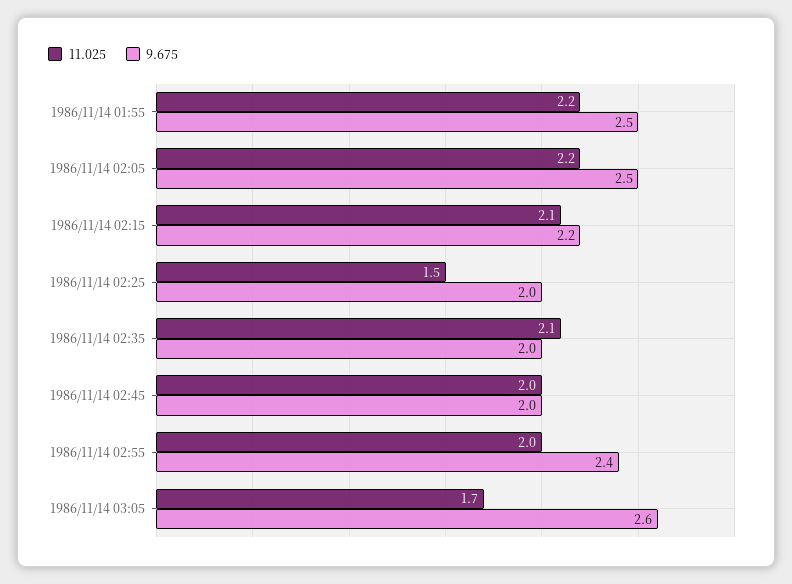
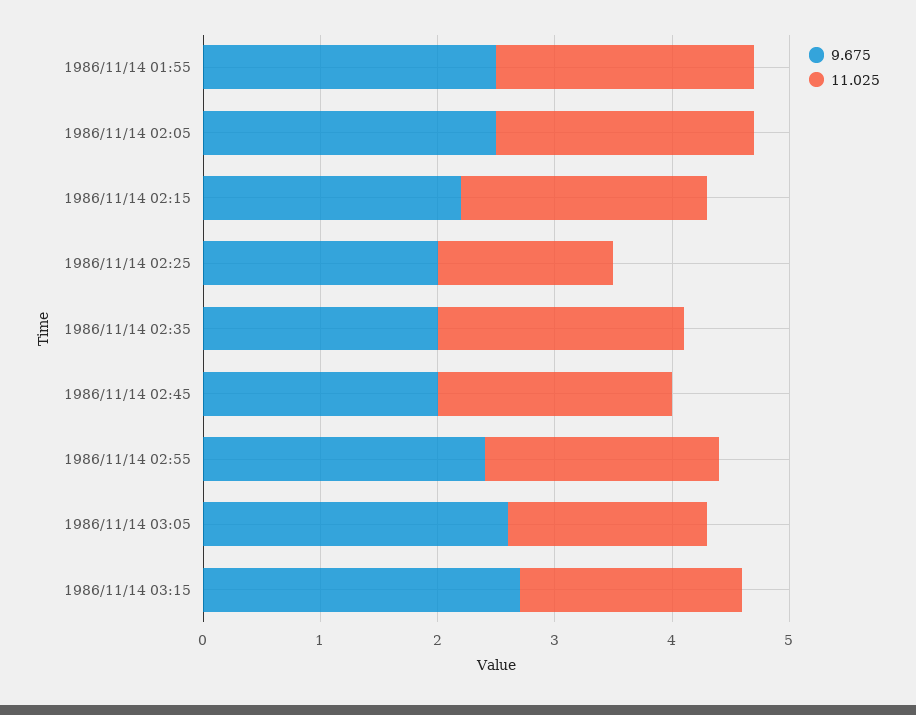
9.675, 1986/11/14 03:15: none -> 2.7
11.025, 1986/11/14 03:15: none -> 1.9

